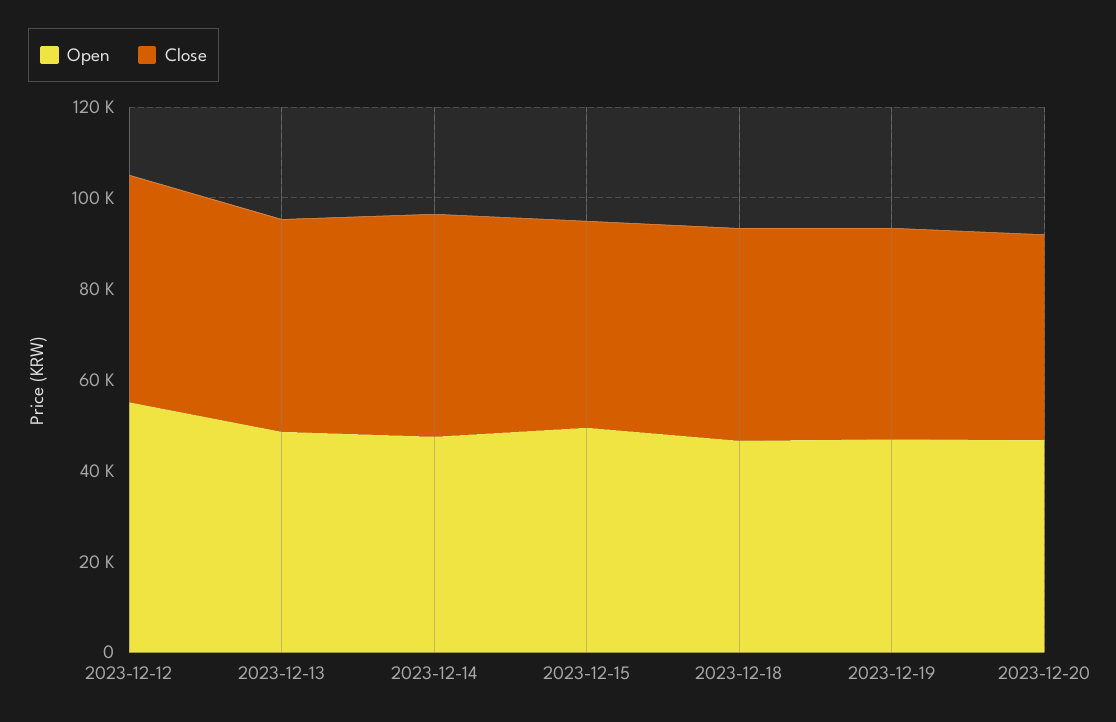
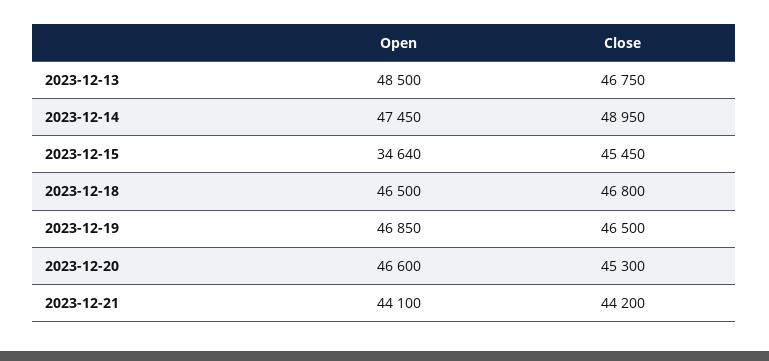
Open, 2023-12-12: 55000 -> none
Close, 2023-12-12: 50000 -> none
Open, 2023-12-15: 50000 -> 34640
Open, 2023-12-21: none -> 44100
Close, 2023-12-21: none -> 44200

